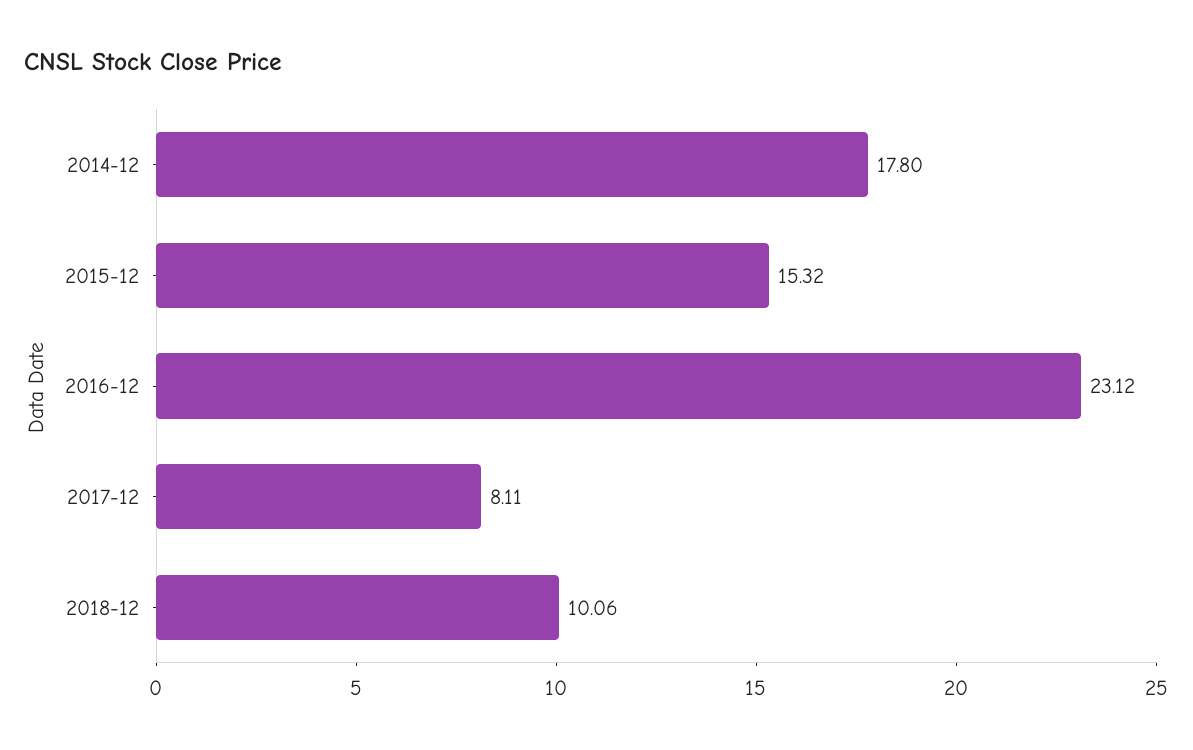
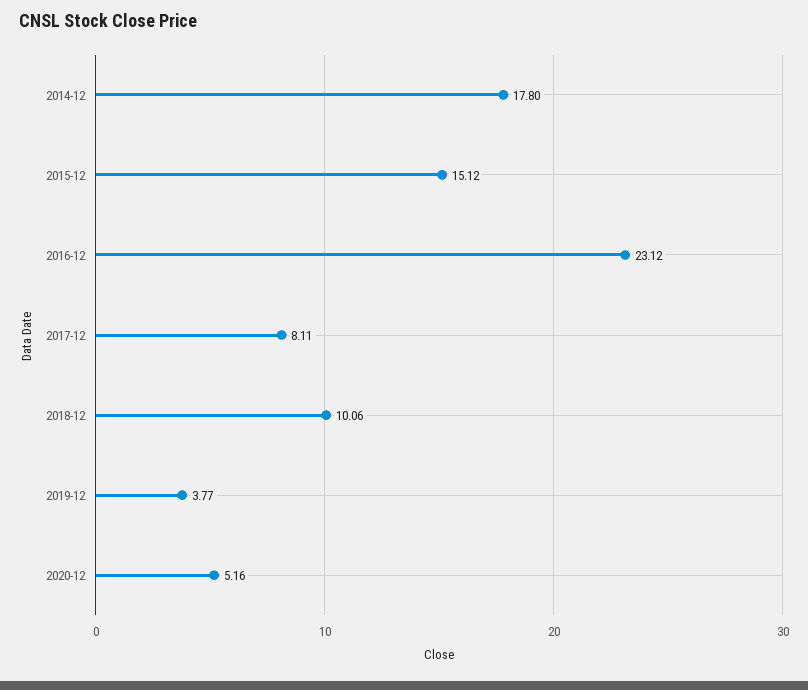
2015-12: 15.32 -> 15.12
2019-12: none -> 3.77
2020-12: none -> 5.16

